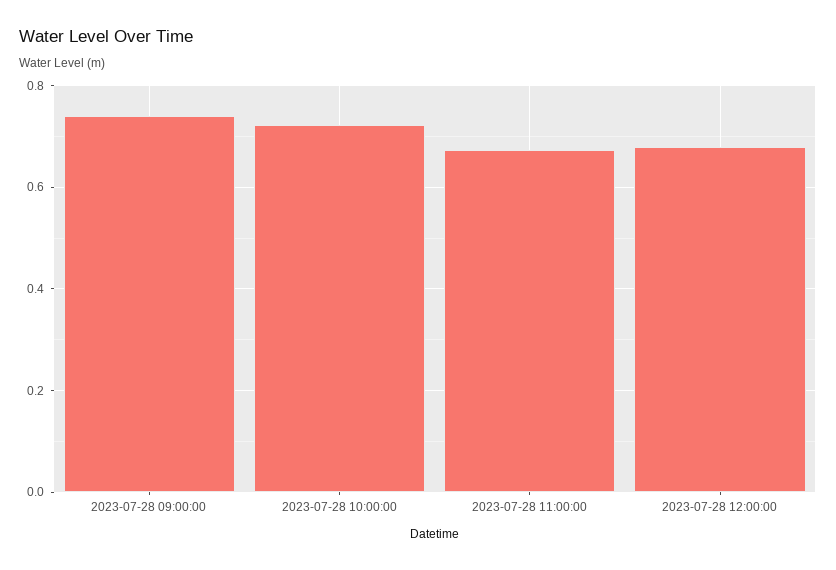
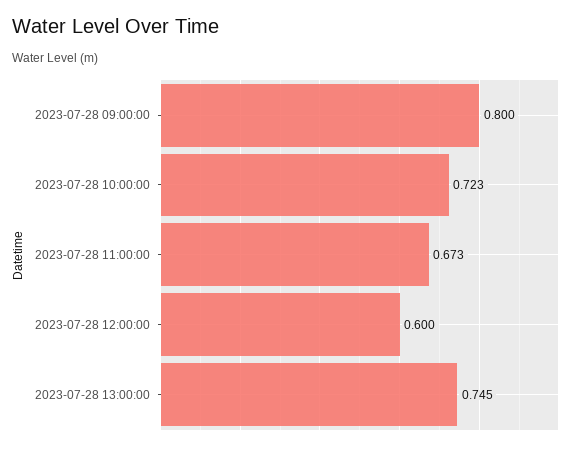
2023-07-28 09:00:00: 0.74 -> 0.8
2023-07-28 12:00:00: 0.68 -> 0.6
2023-07-28 13:00:00: none -> 0.745

